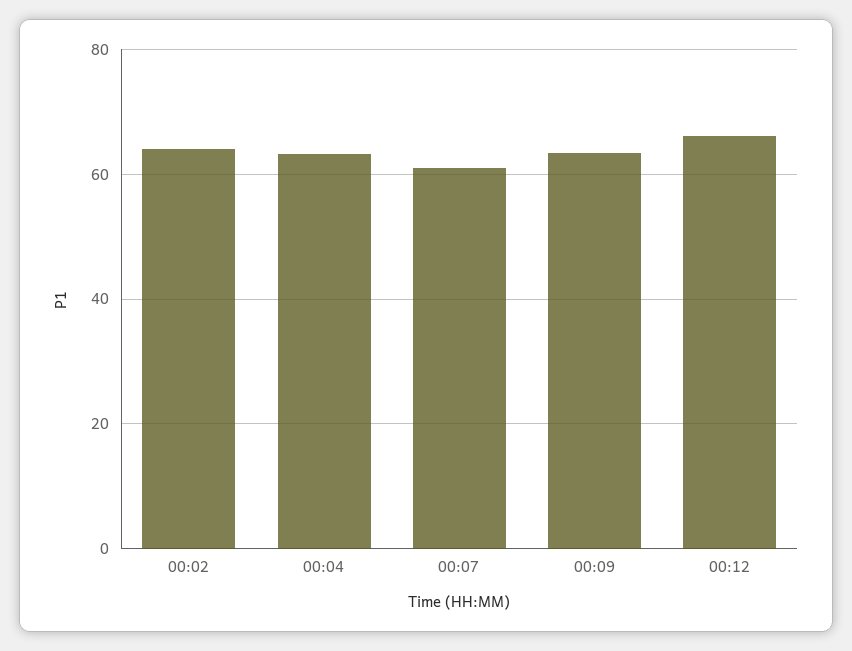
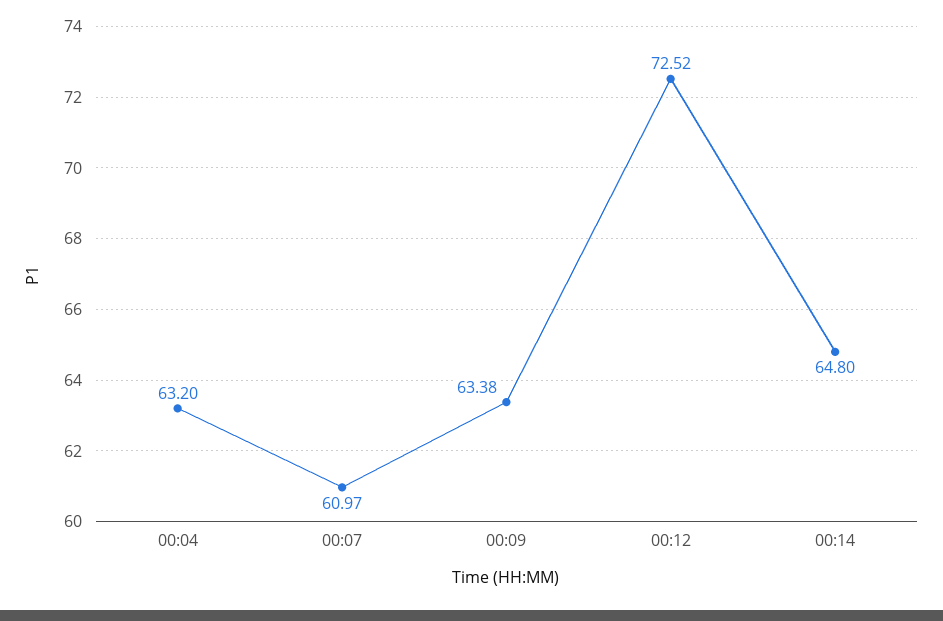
00:02: 64 -> none
00:12: 66 -> 72.52
00:14: none -> 64.8

